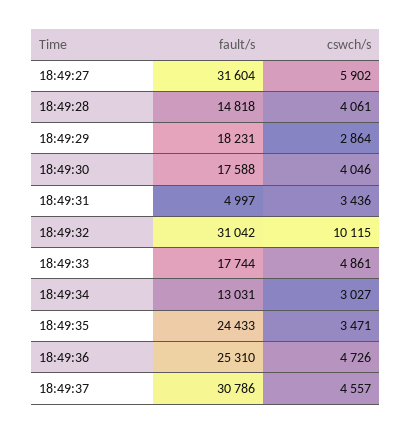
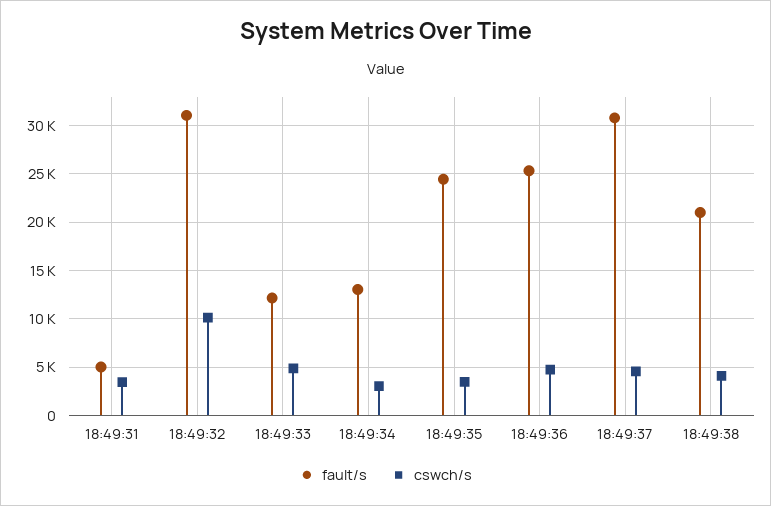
fault/s, 18:49:27: 31604 -> none
cswch/s, 18:49:27: 5902 -> none
fault/s, 18:49:28: 14818 -> none
cswch/s, 18:49:28: 4061 -> none
fault/s, 18:49:29: 18231 -> none
cswch/s, 18:49:29: 2864 -> none
fault/s, 18:49:30: 17588 -> none
cswch/s, 18:49:30: 4046 -> none
fault/s, 18:49:33: 17744 -> 12000
fault/s, 18:49:38: none -> 21000
cswch/s, 18:49:38: none -> 4000

